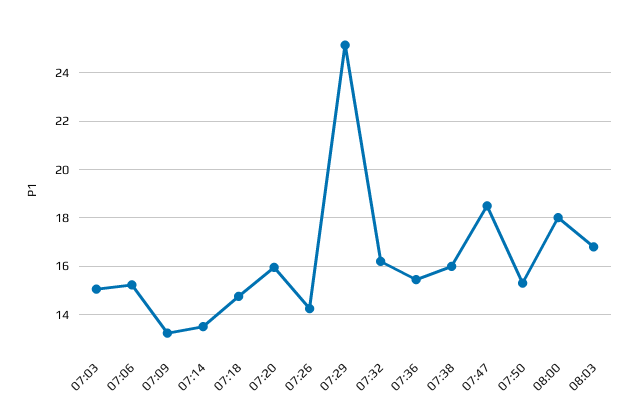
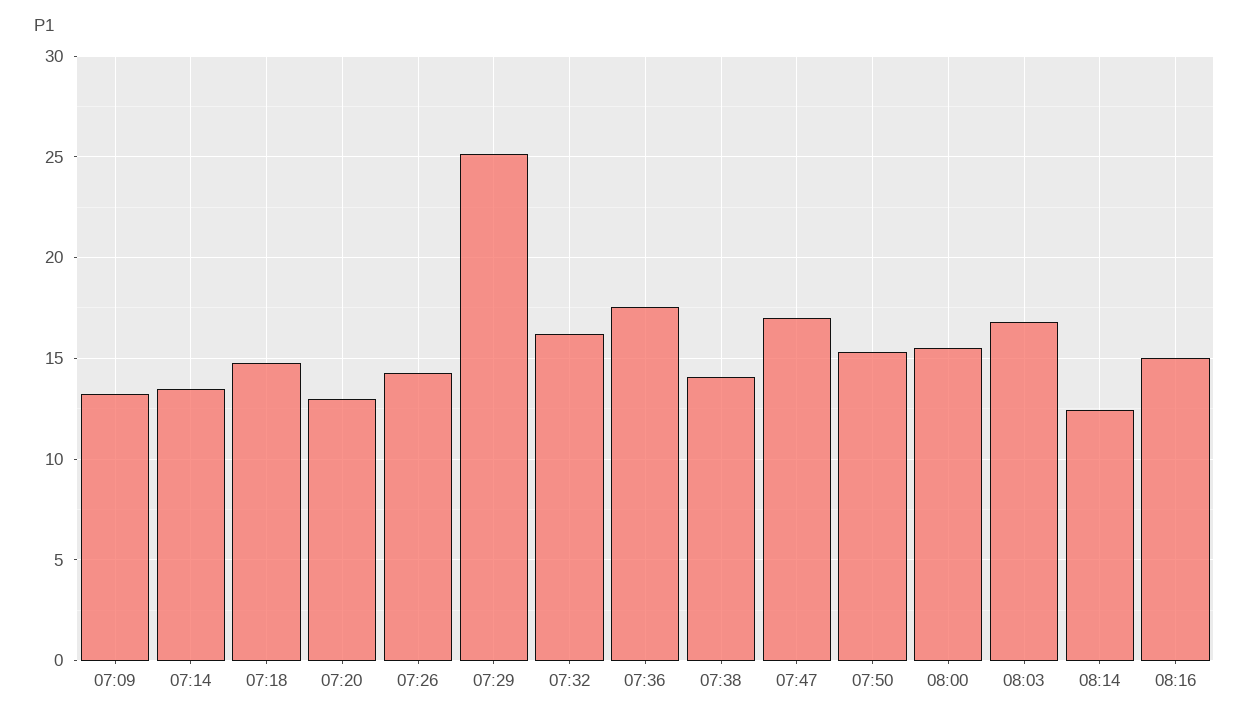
07:03: 15 -> none
07:06: 15.25 -> none
07:20: 16 -> 13
07:36: 15.5 -> 17.5
07:38: 16 -> 14
07:47: 18.5 -> 17
08:00: 18 -> 15.5
08:14: none -> 12.5
08:16: none -> 15

